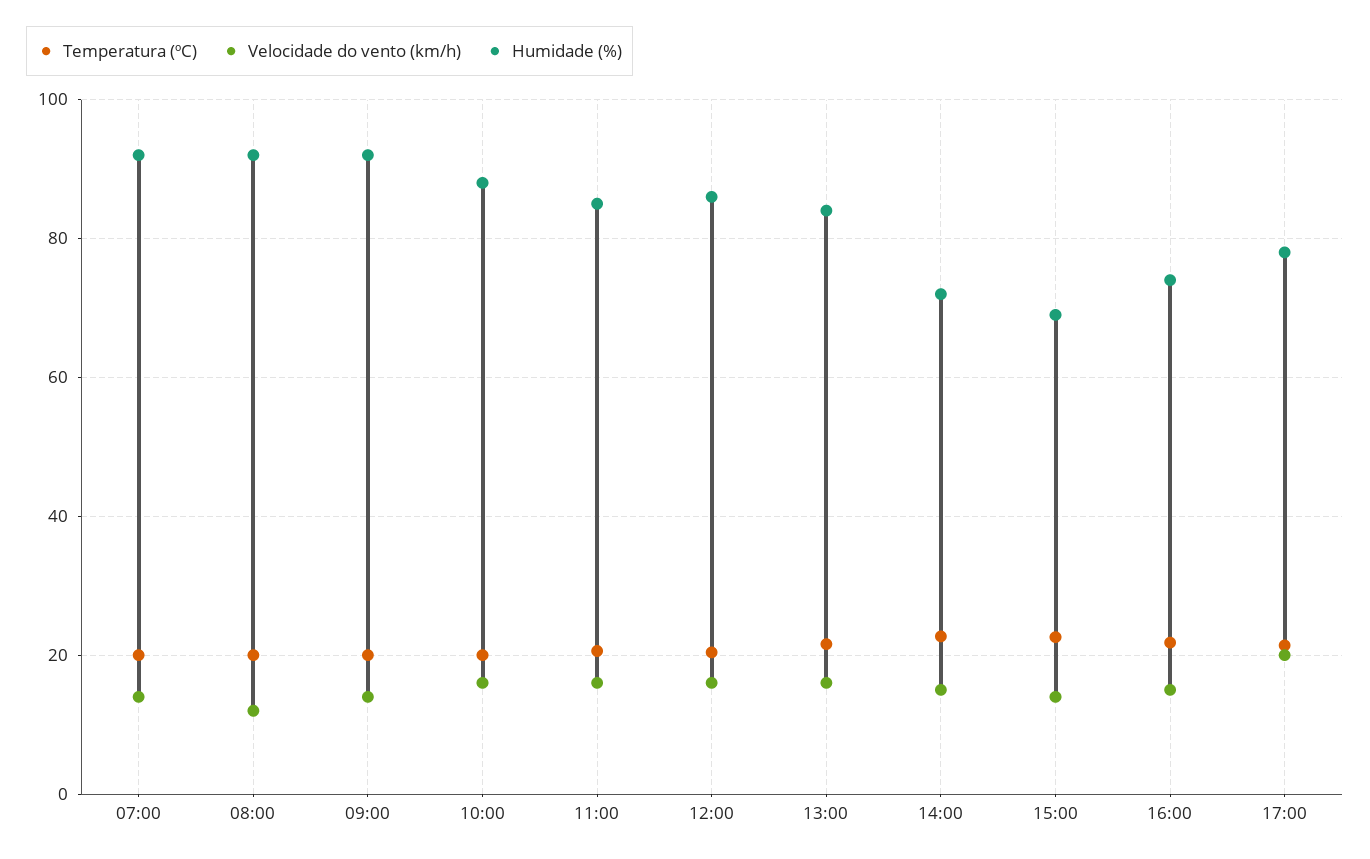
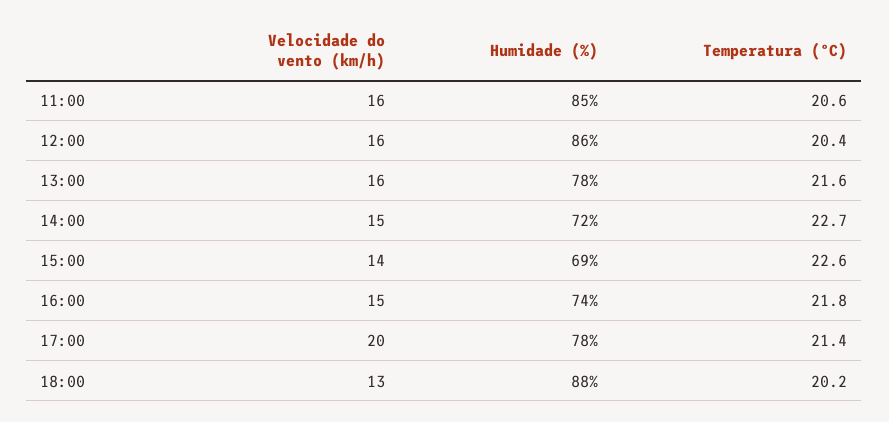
Temperatura (ºC), 07:00: 20 -> none
Velocidade do vento (km/h), 07:00: 14 -> none
Humidade (%), 07:00: 92 -> none
Temperatura (ºC), 08:00: 20 -> none
Velocidade do vento (km/h), 08:00: 12 -> none
Humidade (%), 08:00: 92 -> none
Temperatura (ºC), 09:00: 20 -> none
Velocidade do vento (km/h), 09:00: 14 -> none
Humidade (%), 09:00: 92 -> none
Temperatura (ºC), 10:00: 20 -> none
Velocidade do vento (km/h), 10:00: 16 -> none
Humidade (%), 10:00: 88 -> none
Humidade (%), 13:00: 84 -> 78
Velocidade do vento (km/h), 18:00: none -> 13
Humidade (%), 18:00: none -> 88
Temperatura (ºC), 18:00: none -> 20.2

